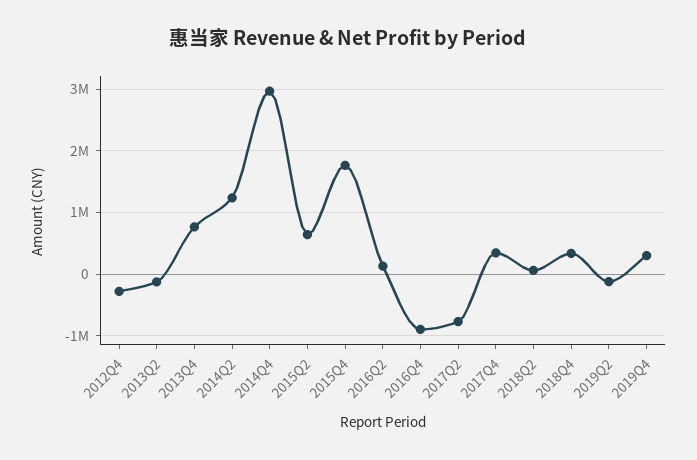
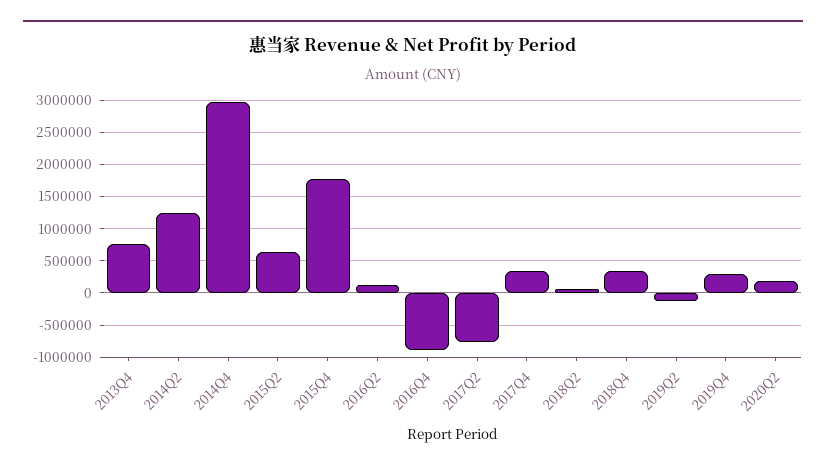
2012Q4: -300000 -> none
2013Q2: -100000 -> none
2020Q2: none -> 200000

